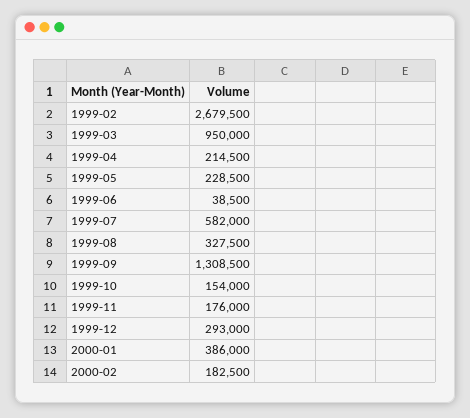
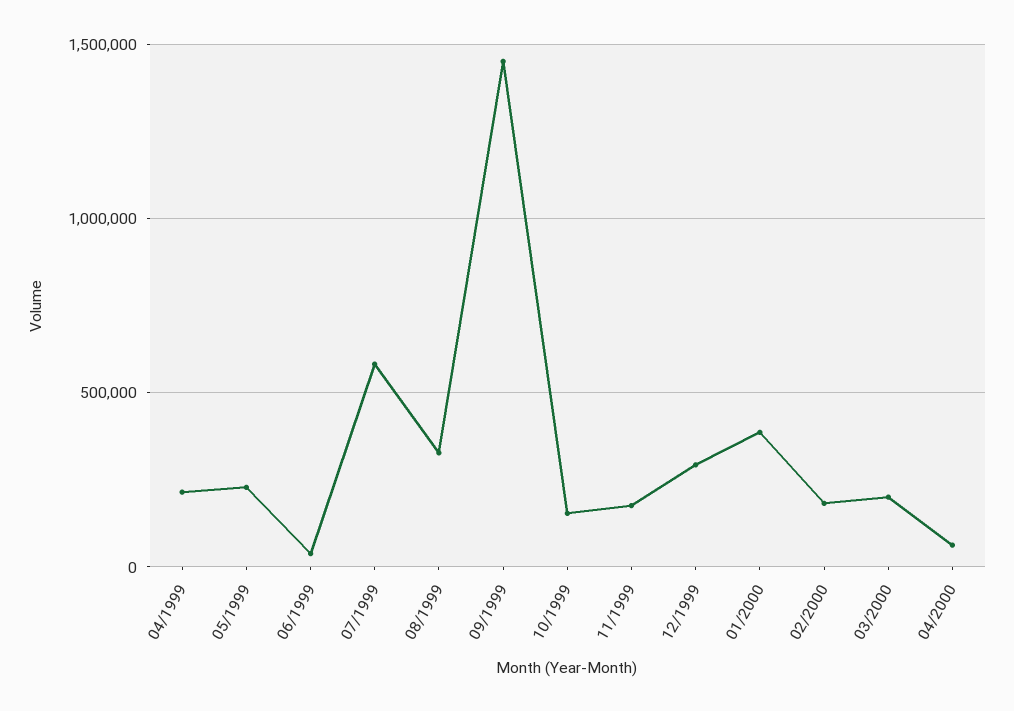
1999-02: 2679500 -> none
1999-03: 950000 -> none
1999-09: 1308500 -> 1450000
03/2000: none -> 200000
04/2000: none -> 50000

